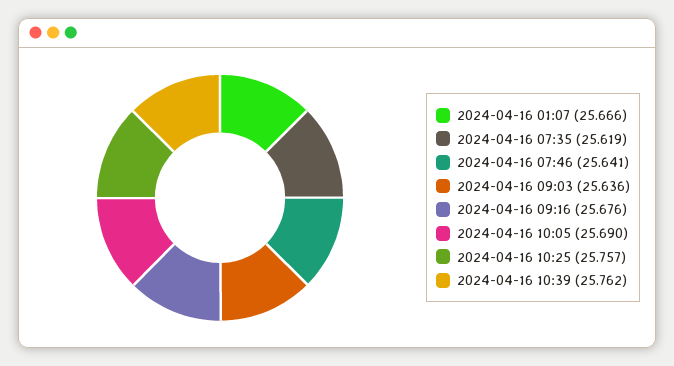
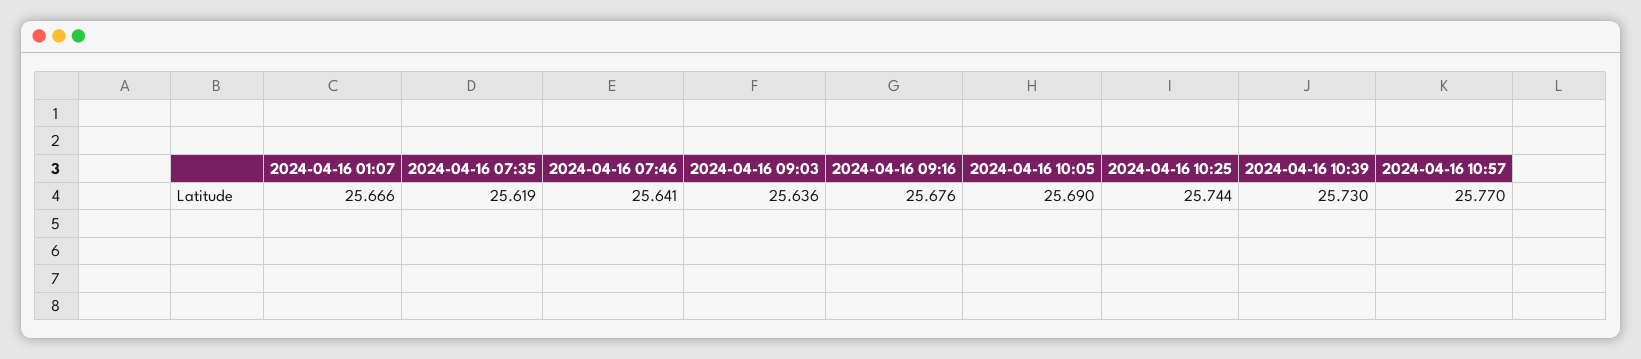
2024-04-16 10:25: 25.757 -> 25.744
2024-04-16 10:39: 25.762 -> 25.73
2024-04-16 10:57: none -> 25.77

